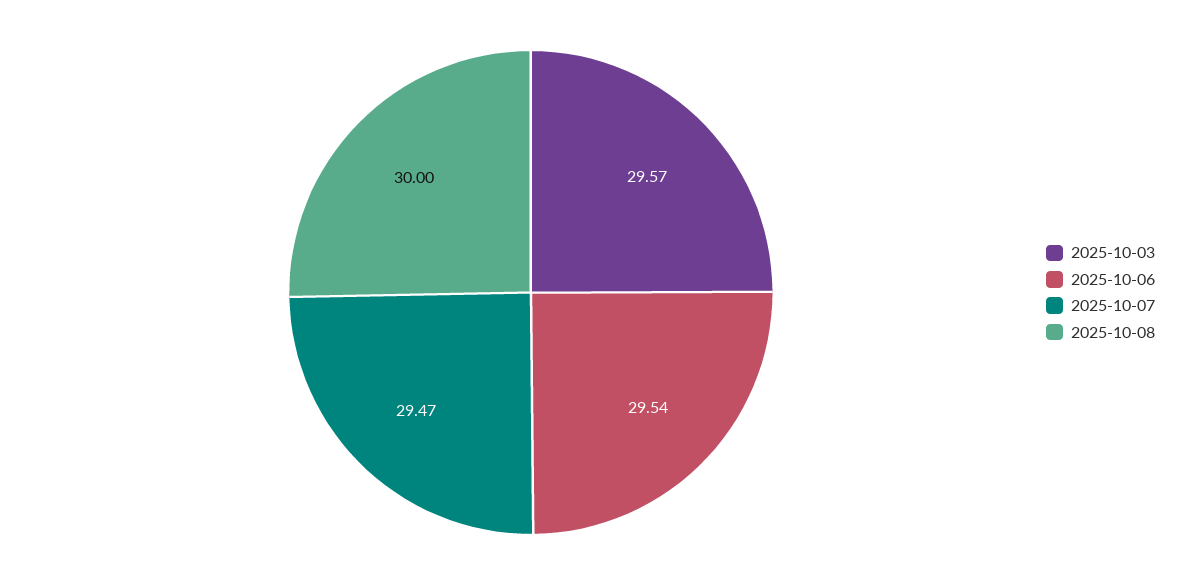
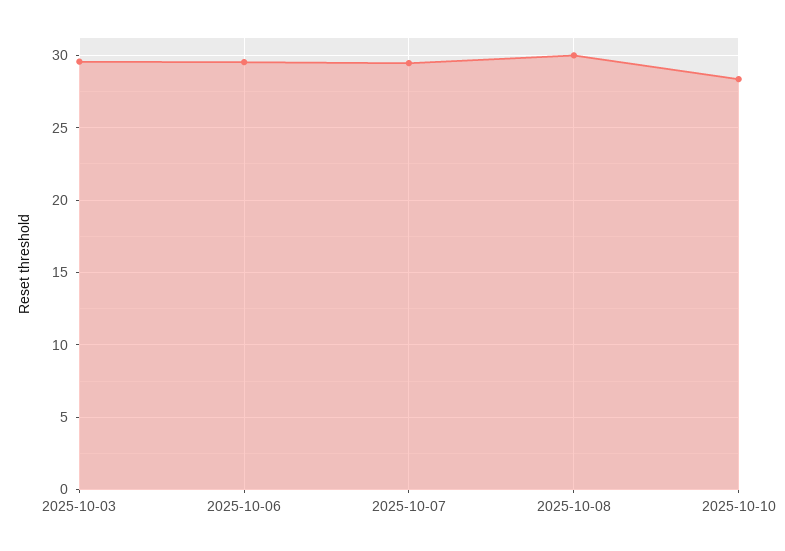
2025-10-10: none -> 28.5

